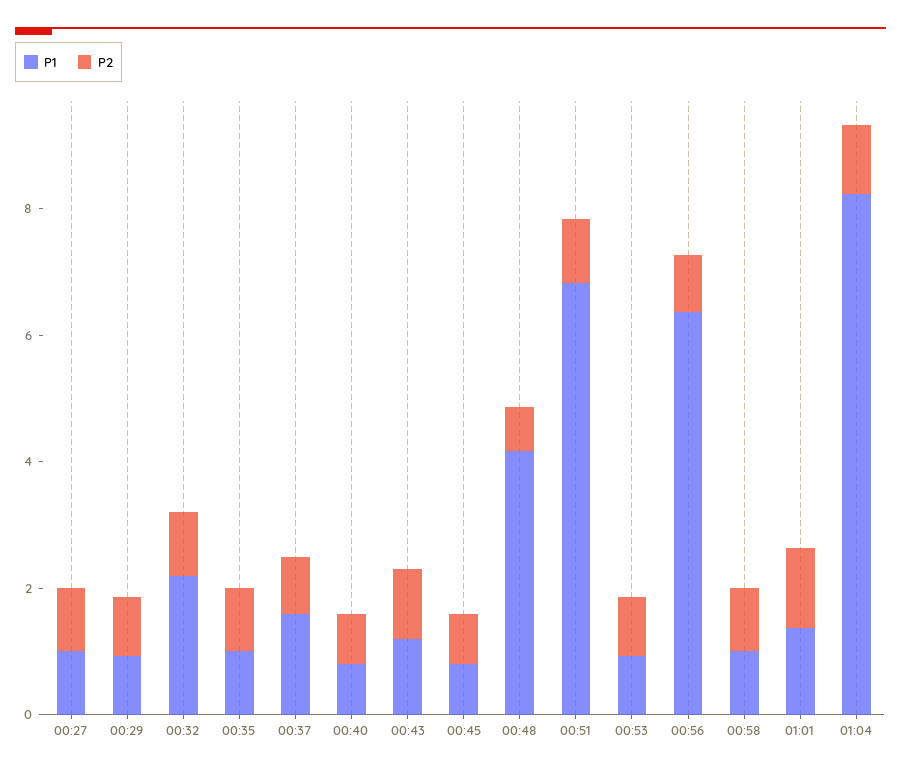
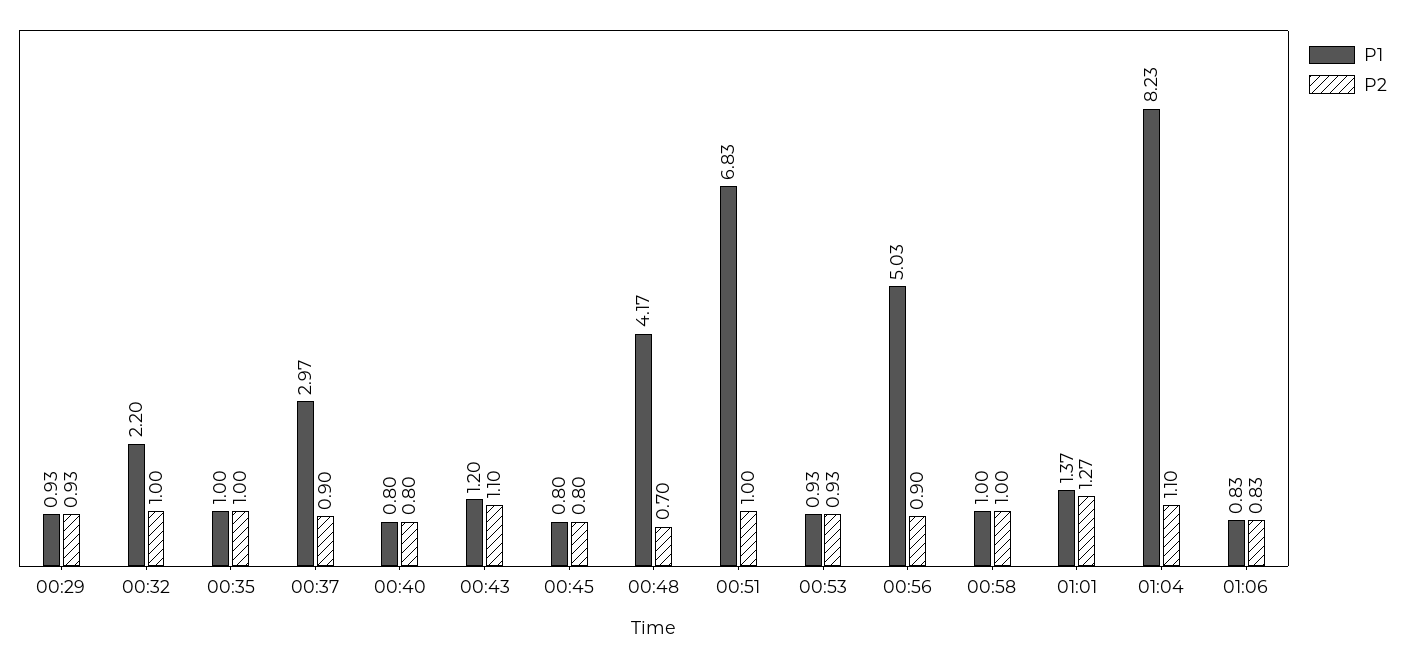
P1, 00:27: 1 -> none
P2, 00:27: 1 -> none
P1, 00:37: 1.5 -> 2.97
P1, 00:56: 6.5 -> 5.03
P1, 01:06: none -> 0.83
P2, 01:06: none -> 0.83

